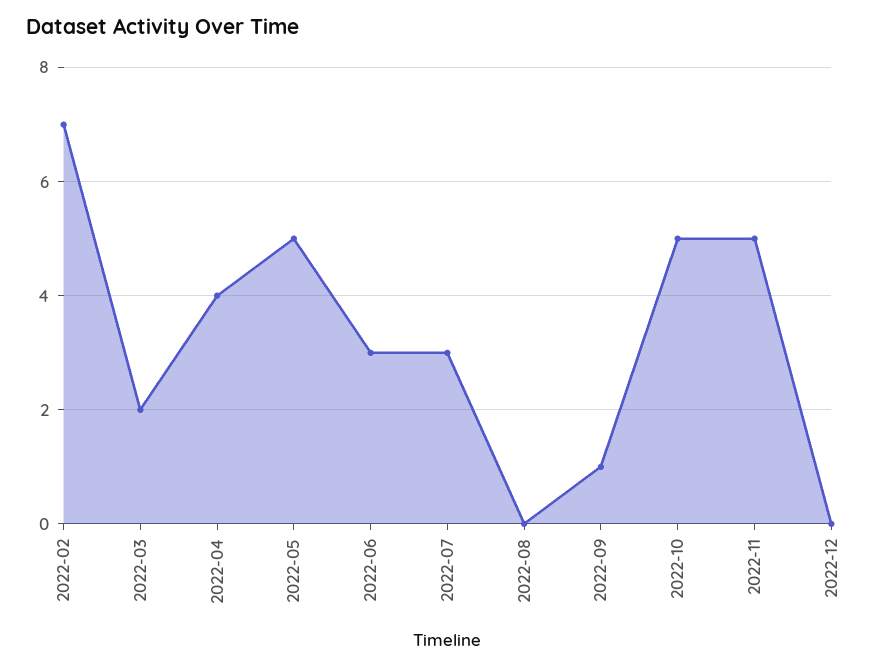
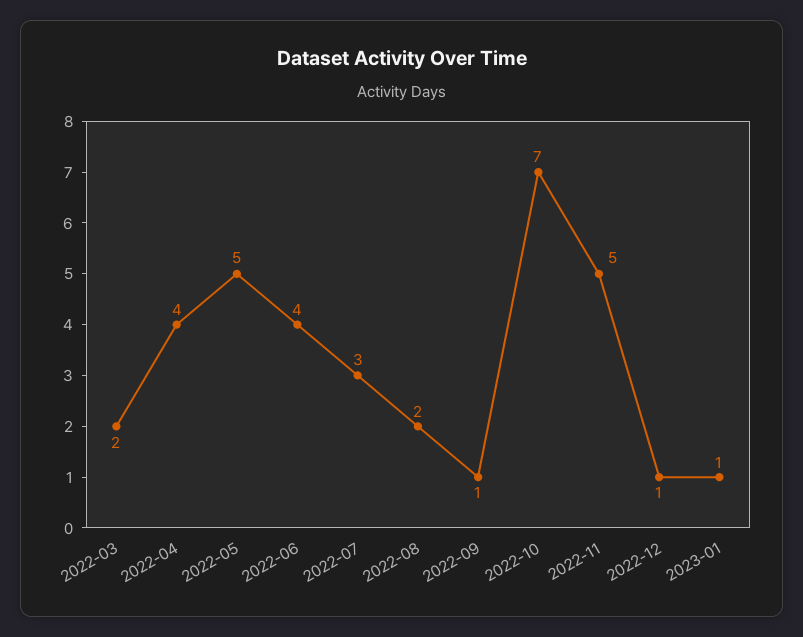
2022-02: 7 -> none
2022-06: 3 -> 4
2022-08: 0 -> 2
2022-10: 5 -> 7
2022-12: 0 -> 1
2023-01: none -> 1

